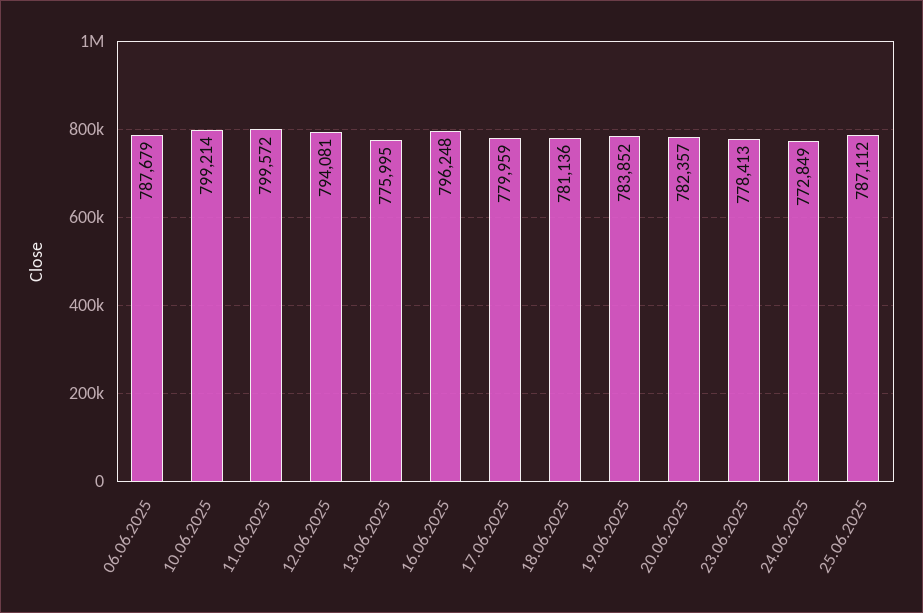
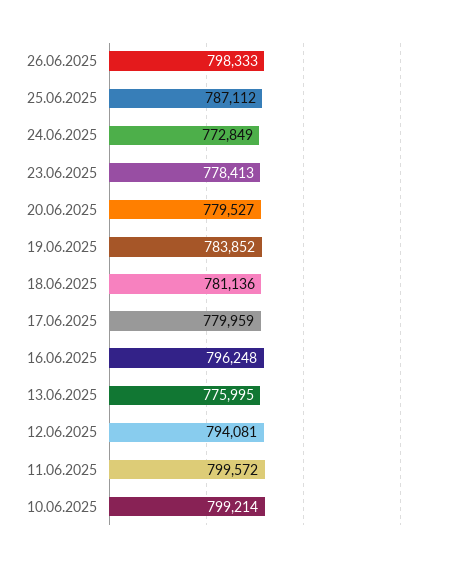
06.06.2025: 787679 -> none
20.06.2025: 782357 -> 779527
26.06.2025: none -> 798333

